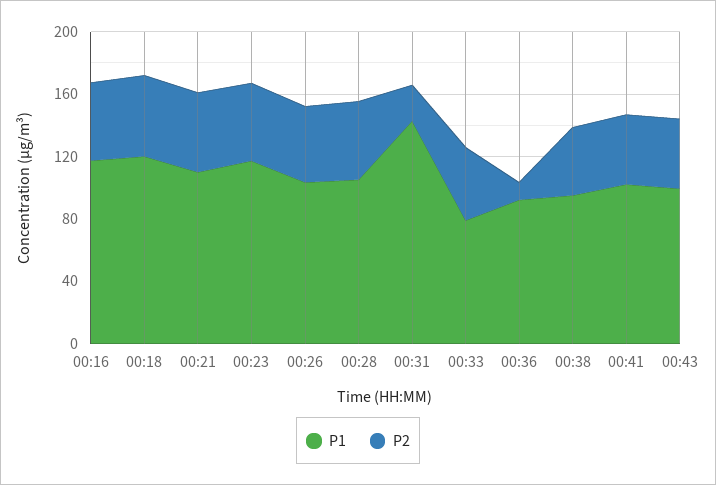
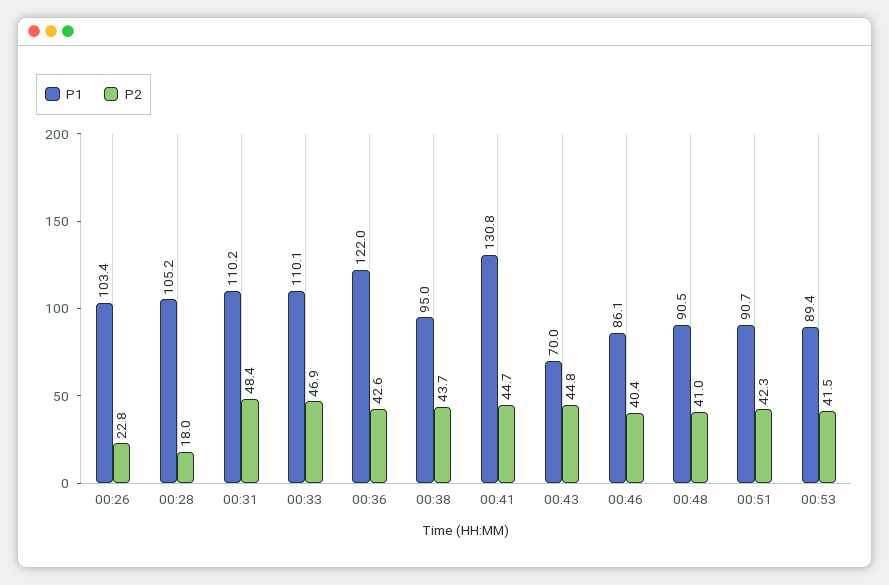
P1, 00:16: 120 -> none
P2, 00:16: 50 -> none
P1, 00:18: 120 -> none
P2, 00:18: 50 -> none
P1, 00:21: 110 -> none
P2, 00:21: 50 -> none
P1, 00:23: 120 -> none
P2, 00:23: 50 -> none
P2, 00:26: 50 -> 22.8
P2, 00:28: 50 -> 18
P1, 00:31: 140 -> 110.2
P2, 00:31: 20 -> 48.4
P1, 00:33: 80 -> 110.1
P1, 00:36: 90 -> 122
P2, 00:36: 10 -> 42.6
P1, 00:41: 100 -> 130.8
P1, 00:43: 100 -> 70
P1, 00:46: none -> 86.1
P2, 00:46: none -> 40.4
P1, 00:48: none -> 90.5
P2, 00:48: none -> 41
P1, 00:51: none -> 90.7
P2, 00:51: none -> 42.3
P1, 00:53: none -> 89.4
P2, 00:53: none -> 41.5

